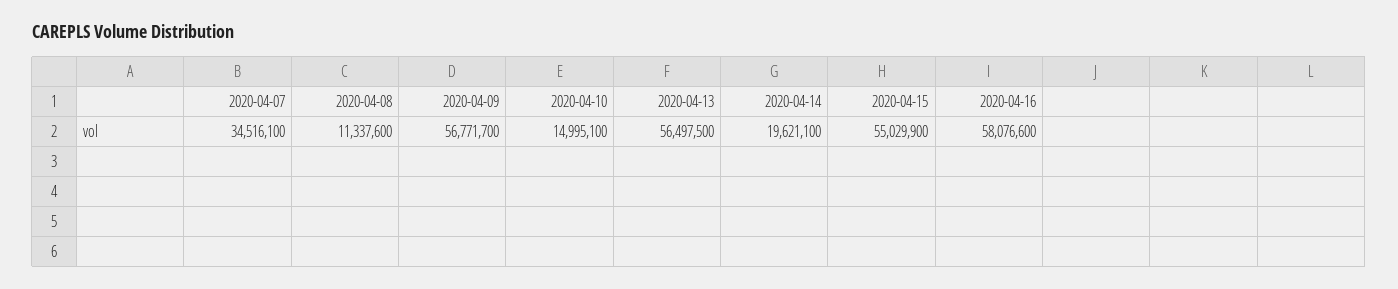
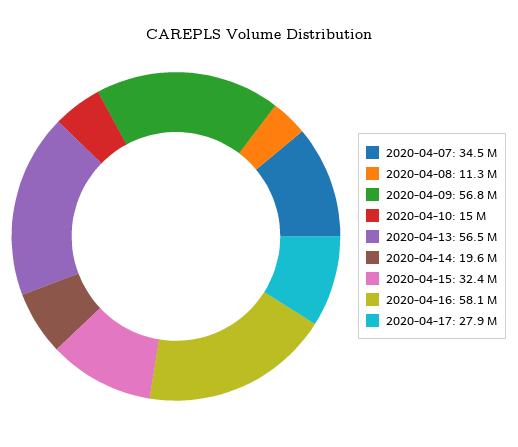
2020-04-15: 55029900 -> 32400000
2020-04-17: none -> 27900000

